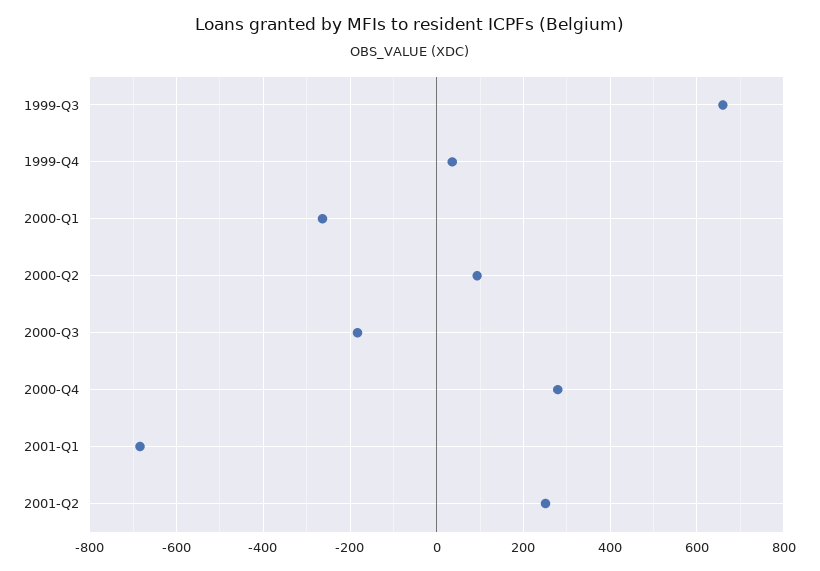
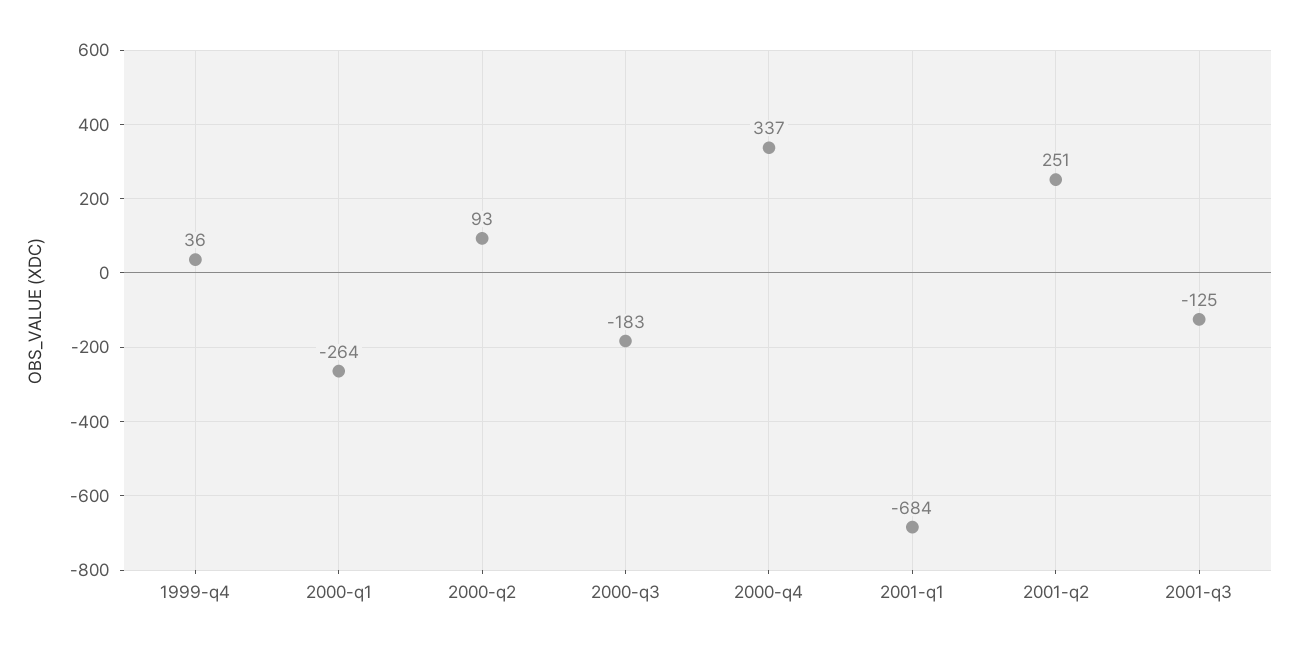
1999-Q3: 660 -> none
2000-Q4: 280 -> 337
2001-q3: none -> -125

